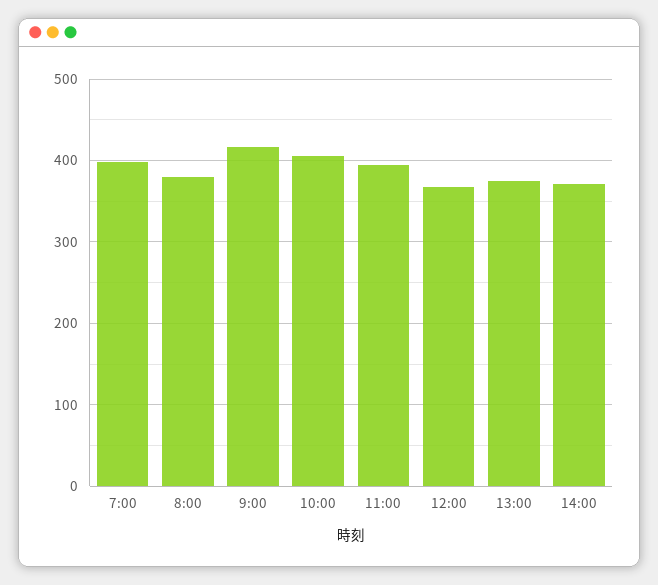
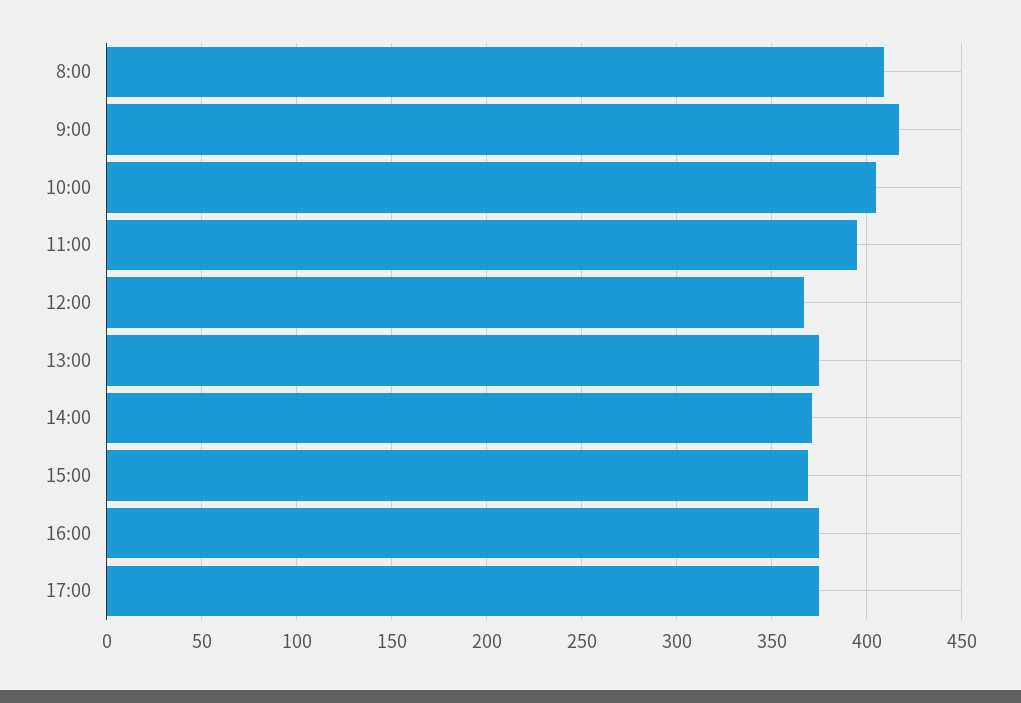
7:00: 400 -> none
8:00: 380 -> 410
15:00: none -> 370
16:00: none -> 375
17:00: none -> 375

